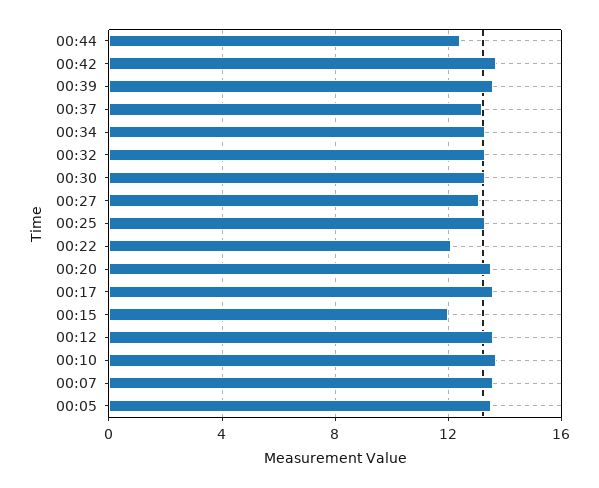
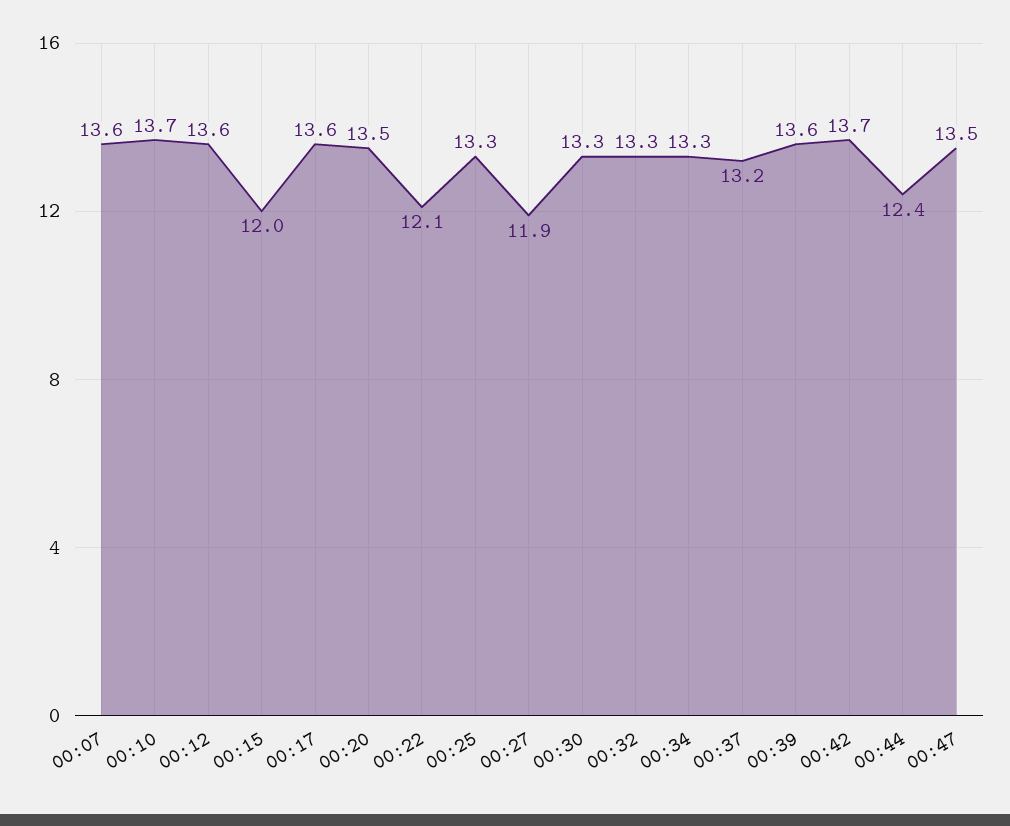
00:27: 13 -> 11.9
00:05: 13.5 -> none
00:47: none -> 13.5

